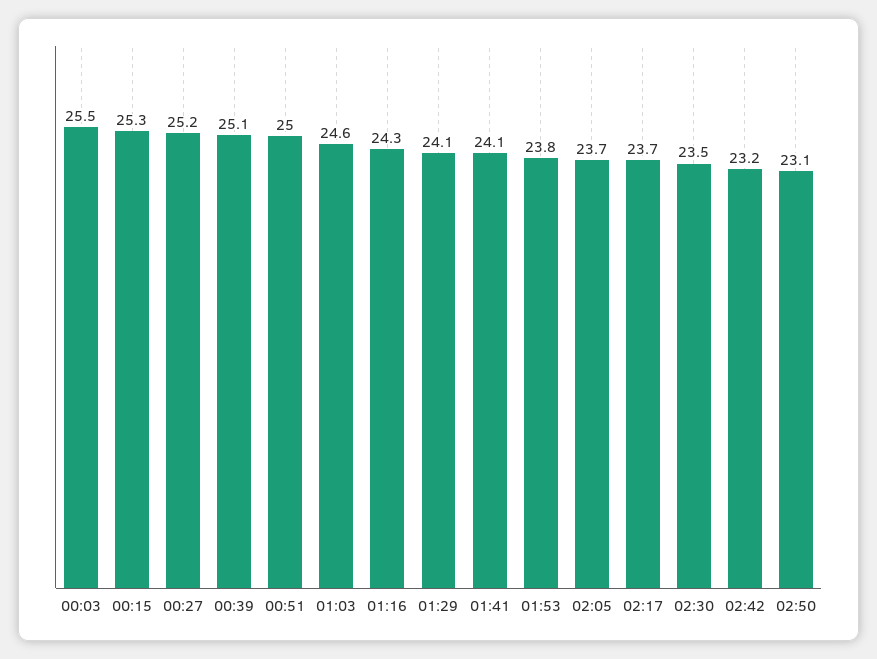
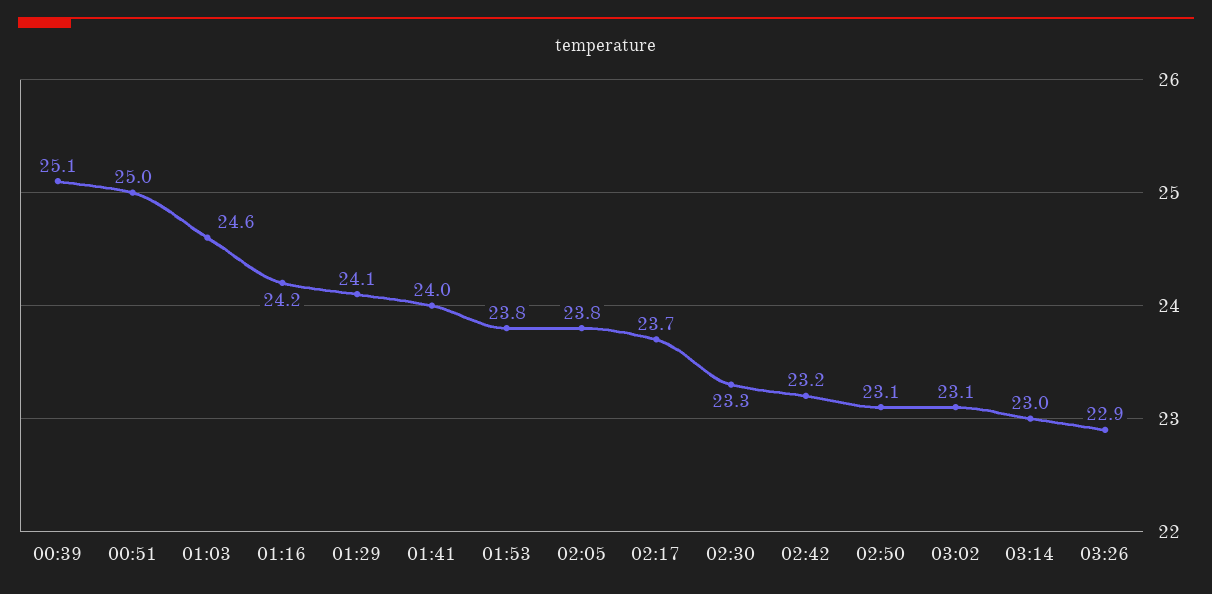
00:03: 25.5 -> none
00:15: 25.3 -> none
00:27: 25.2 -> none
01:16: 24.3 -> 24.2
01:41: 24.1 -> 24
02:05: 23.7 -> 23.8
02:30: 23.5 -> 23.3
03:02: none -> 23.1
03:14: none -> 23
03:26: none -> 22.9

